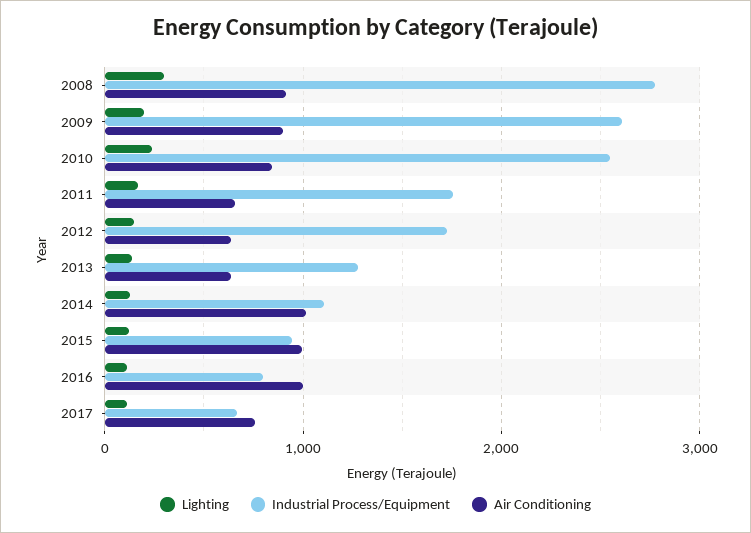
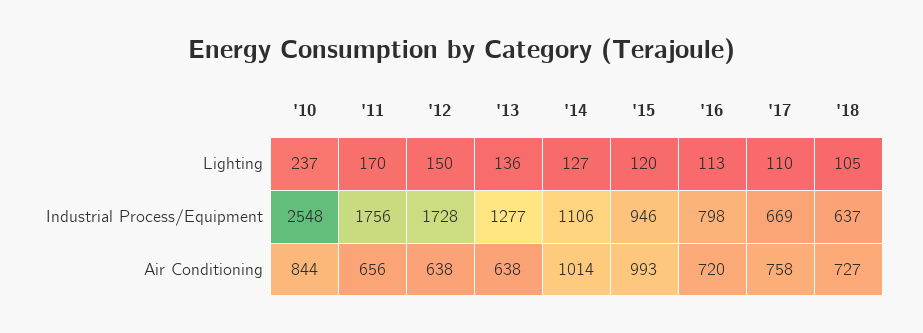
Lighting, 2008: 300 -> none
Industrial Process/Equipment, 2008: 2800 -> none
Air Conditioning, 2008: 900 -> none
Lighting, 2009: 200 -> none
Industrial Process/Equipment, 2009: 2600 -> none
Air Conditioning, 2009: 900 -> none
Air Conditioning, 2016: 1000 -> 720
Lighting, '18: none -> 105
Industrial Process/Equipment, '18: none -> 637
Air Conditioning, '18: none -> 727

